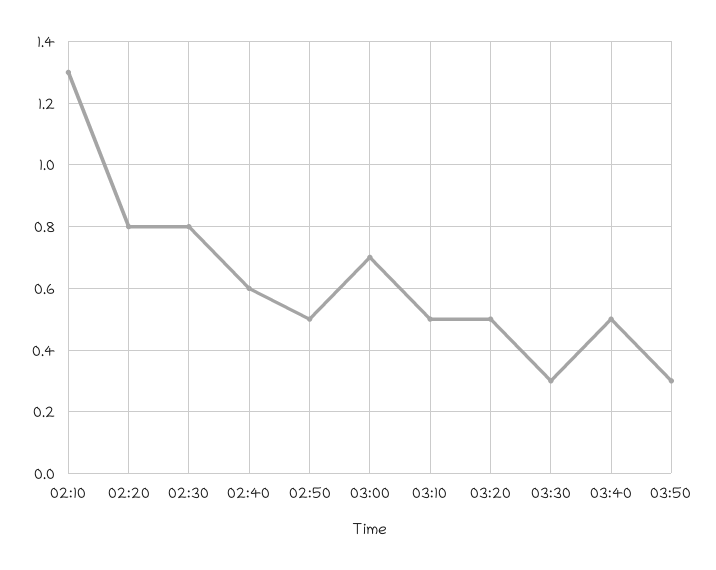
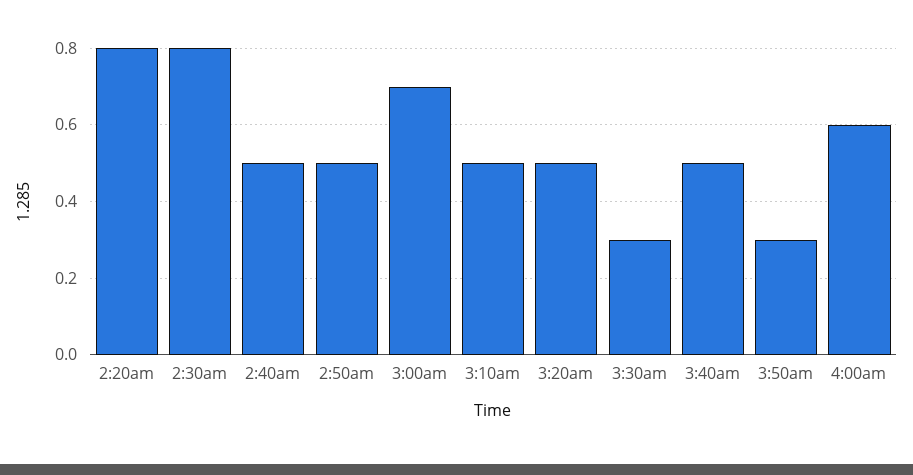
02:10: 1.3 -> none
02:40: 0.6 -> 0.5
4:00am: none -> 0.6

